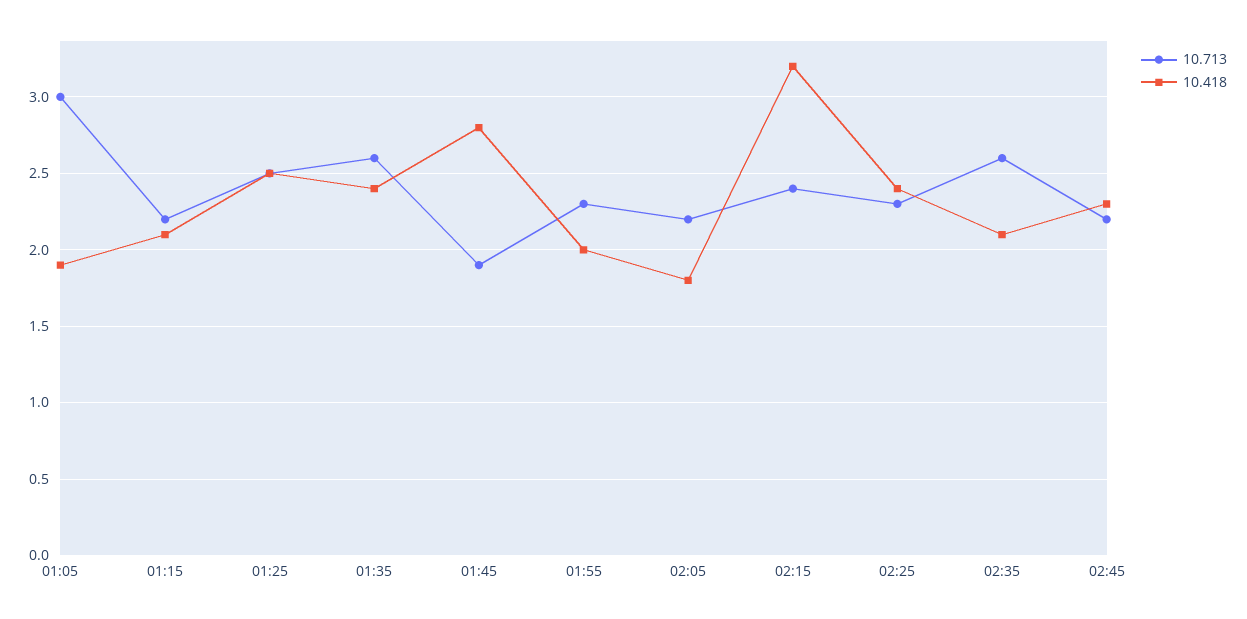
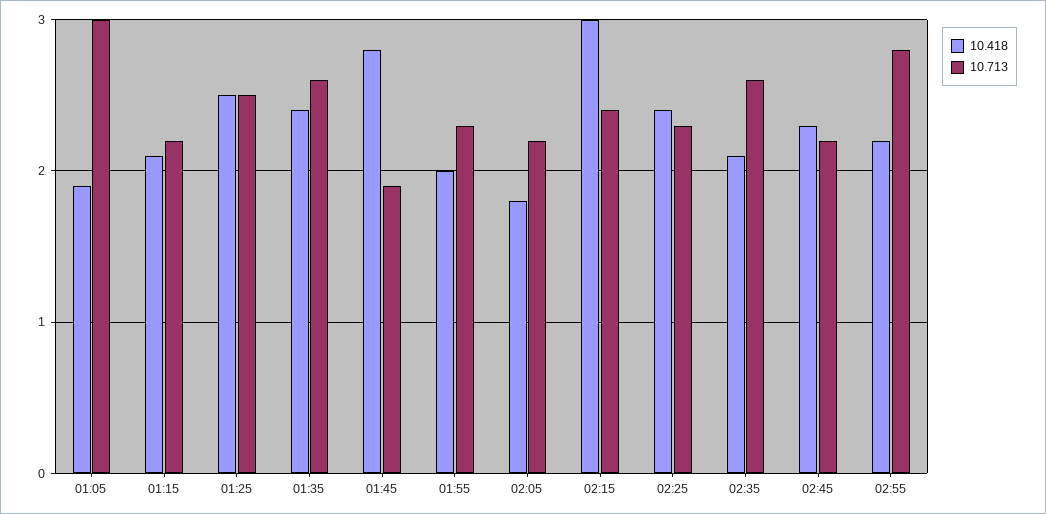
10.418, 02:15: 3.2 -> 3
10.418, 02:55: none -> 2.2
10.713, 02:55: none -> 2.8

